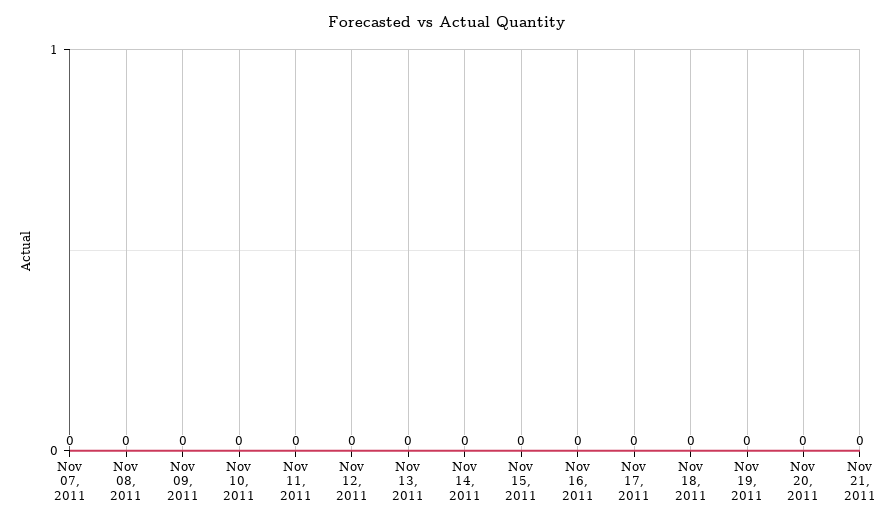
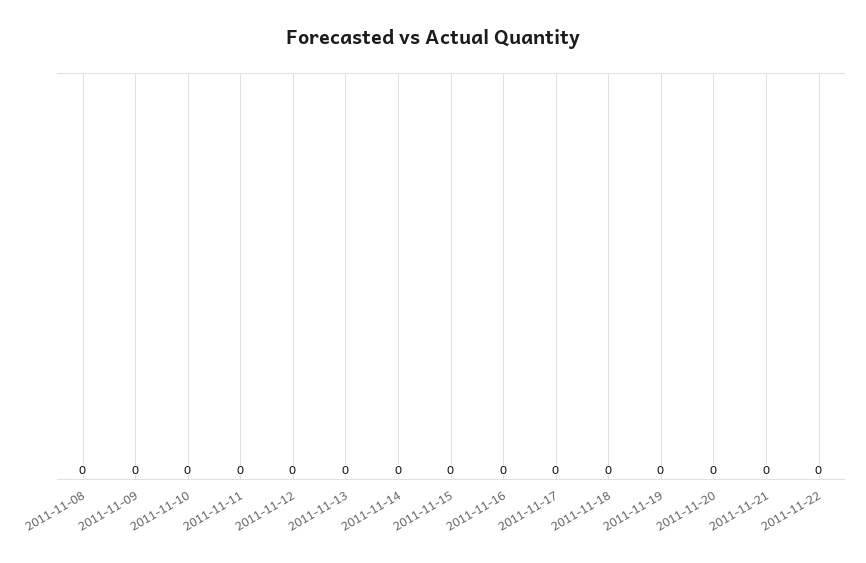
Nov 07, 2011: 0 -> none
2011-11-22: none -> 0

